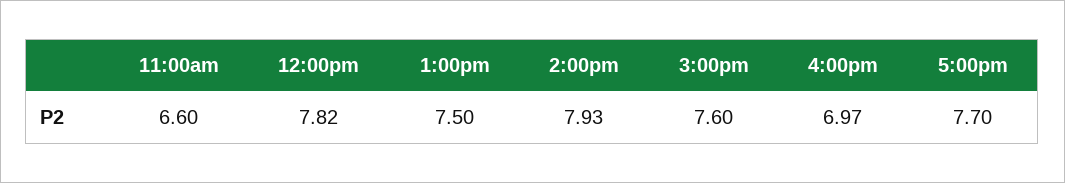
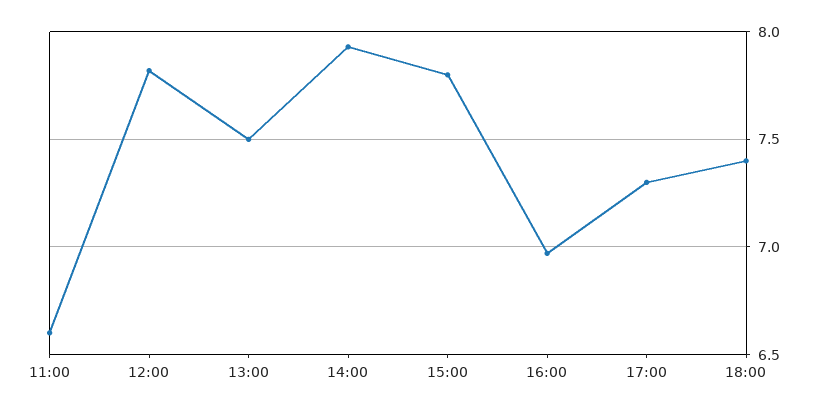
3:00pm: 7.6 -> 7.8
5:00pm: 7.7 -> 7.3
18:00: none -> 7.4

